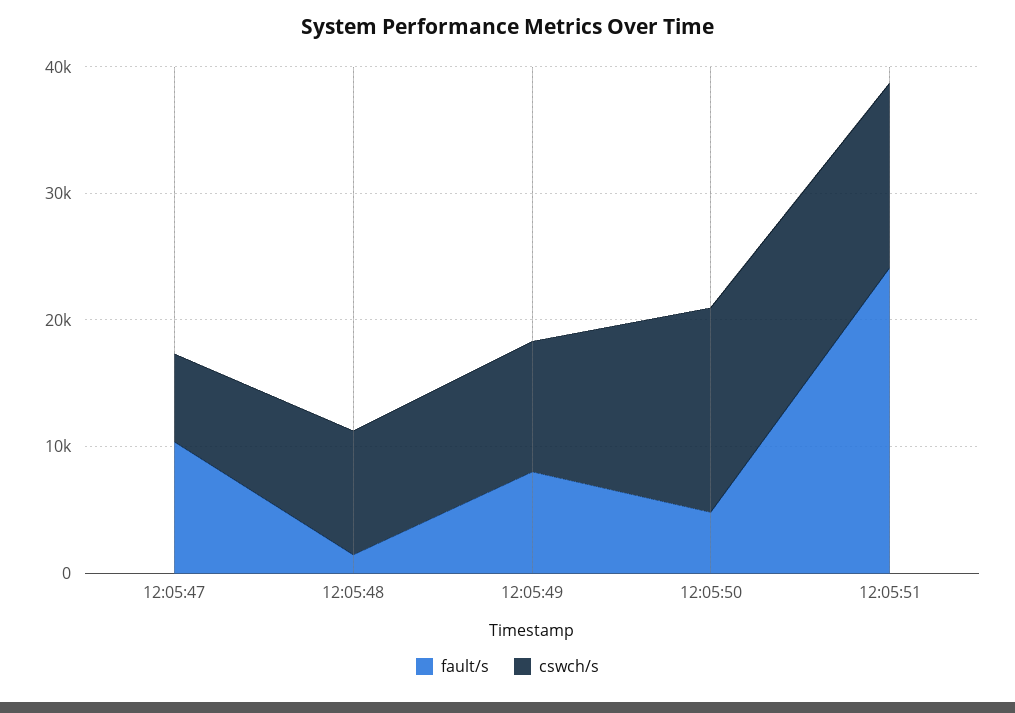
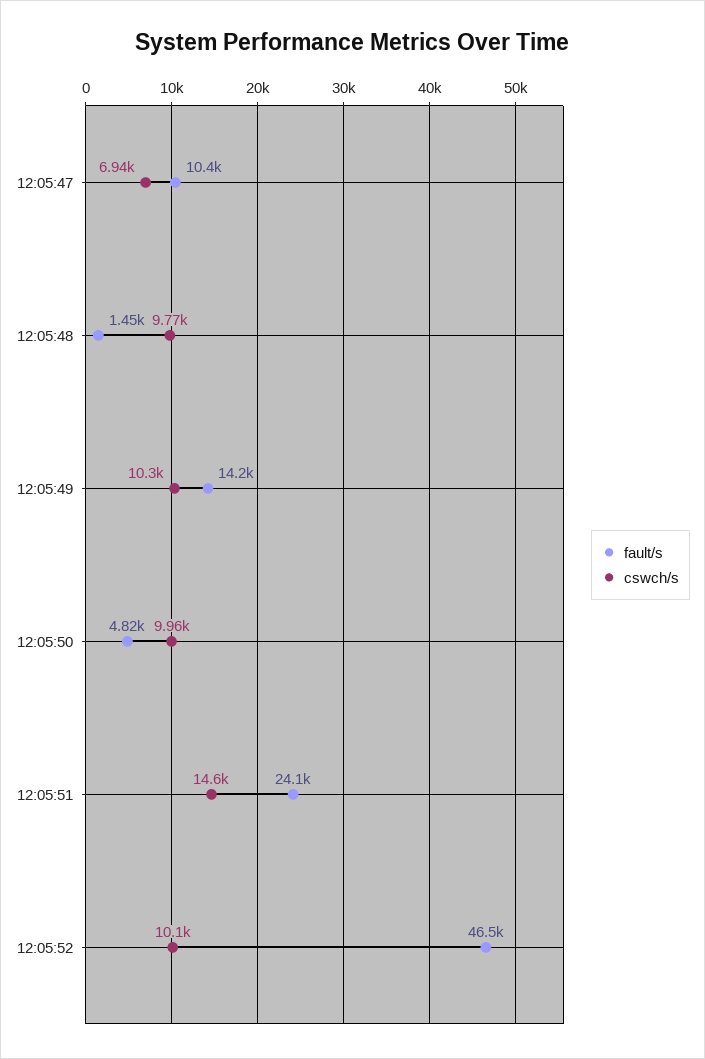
fault/s, 12:05:49: 8000 -> 14200
cswch/s, 12:05:50: 16000 -> 9960
fault/s, 12:05:52: none -> 46500
cswch/s, 12:05:52: none -> 10100

